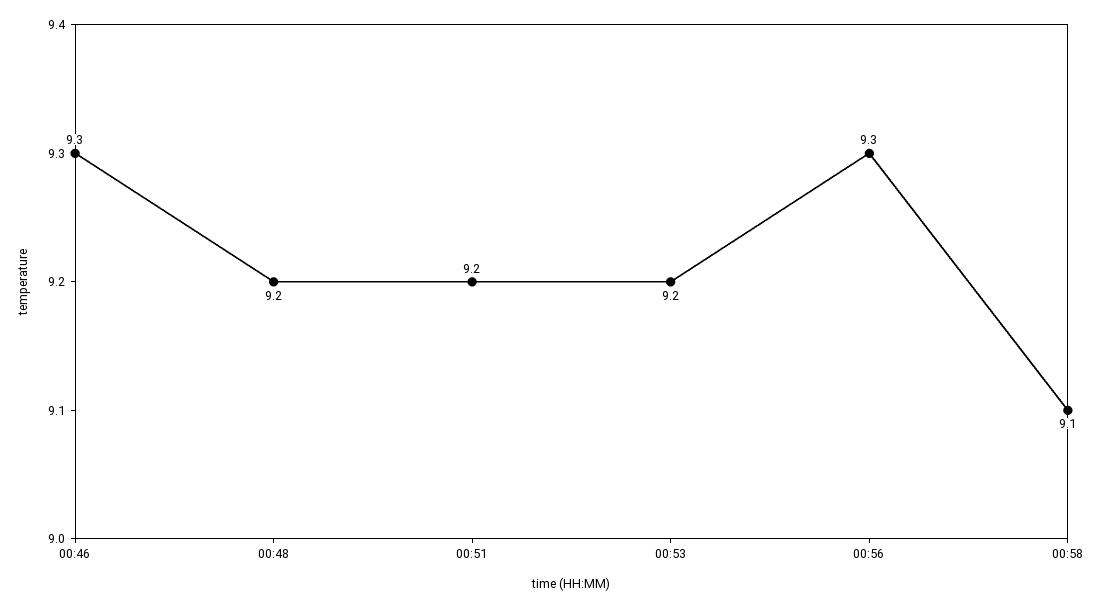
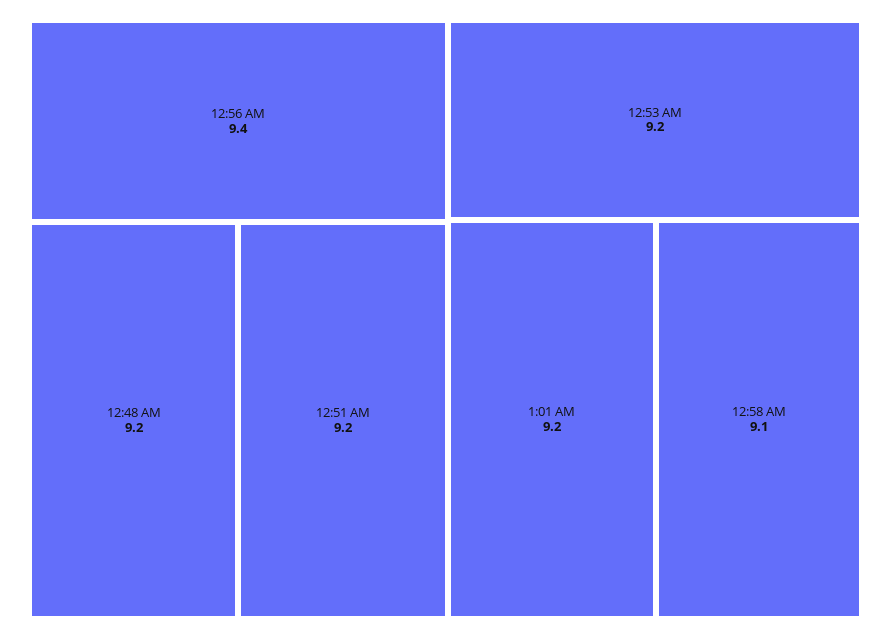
00:46: 9.3 -> none
00:56: 9.3 -> 9.4
1:01 AM: none -> 9.2

